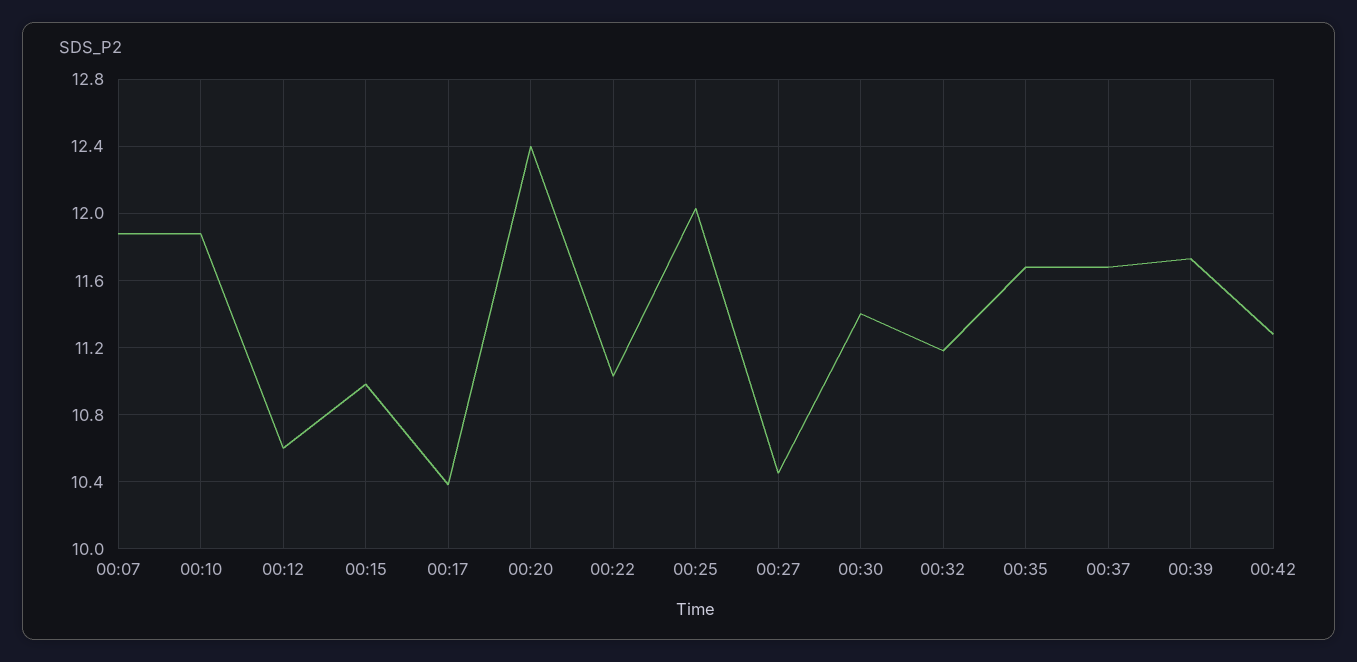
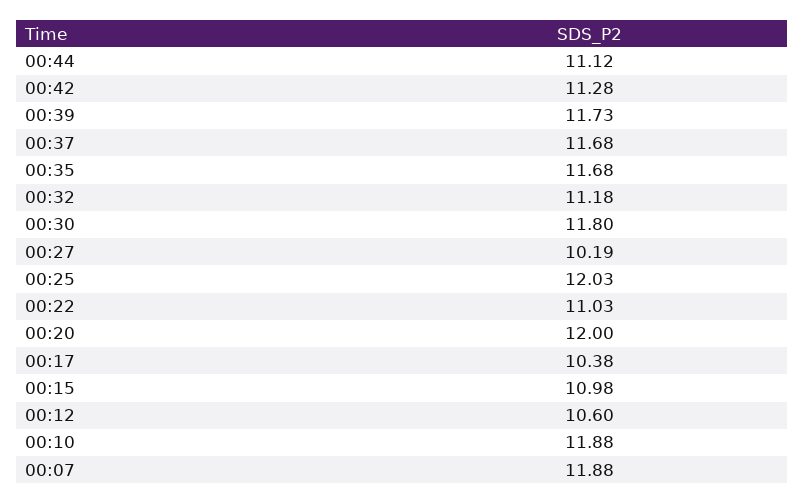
00:20: 12.4 -> 12
00:27: 10.45 -> 10.19
00:30: 11.4 -> 11.8
00:44: none -> 11.12

